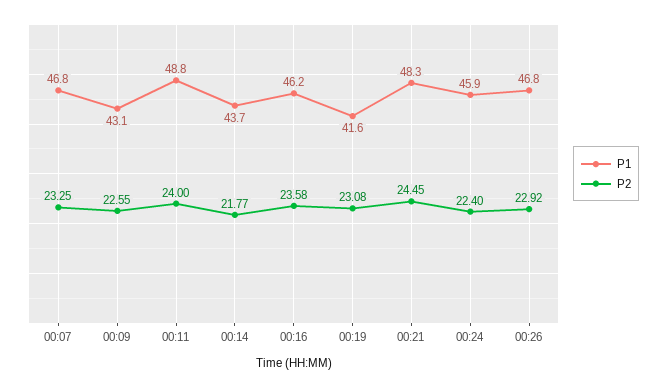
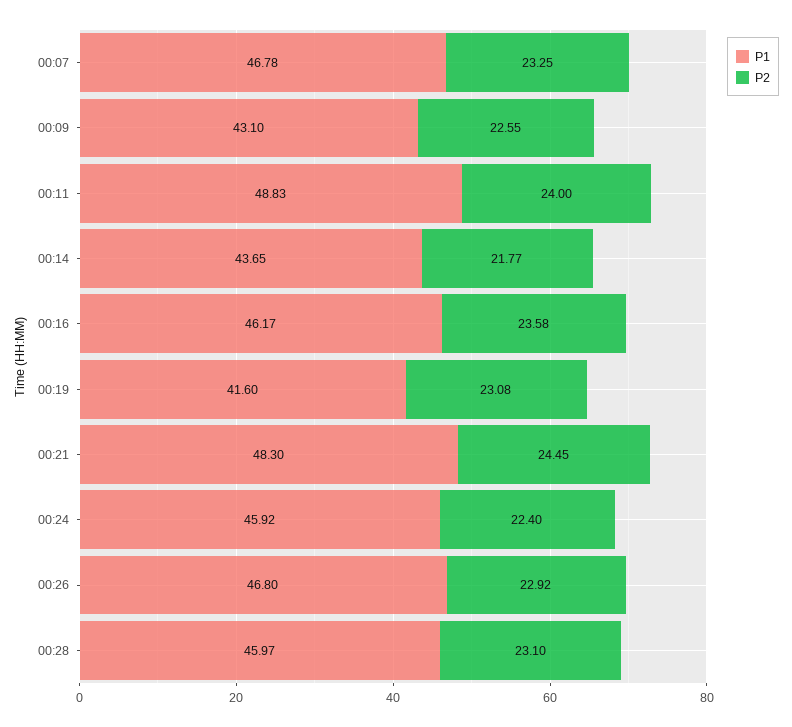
P1, 00:28: none -> 45.97
P2, 00:28: none -> 23.1

